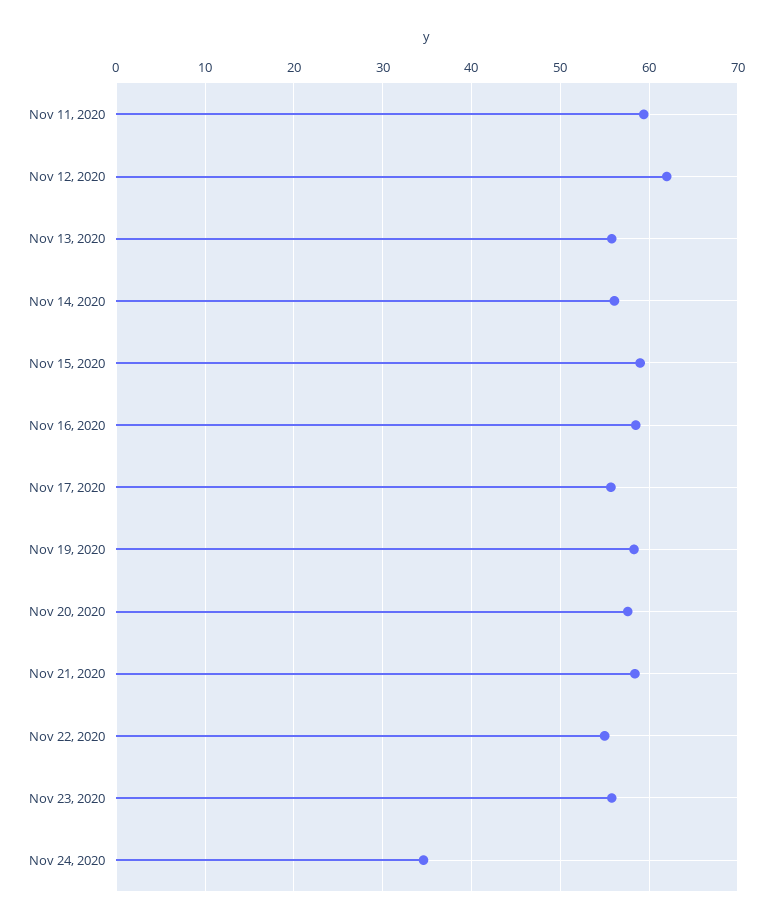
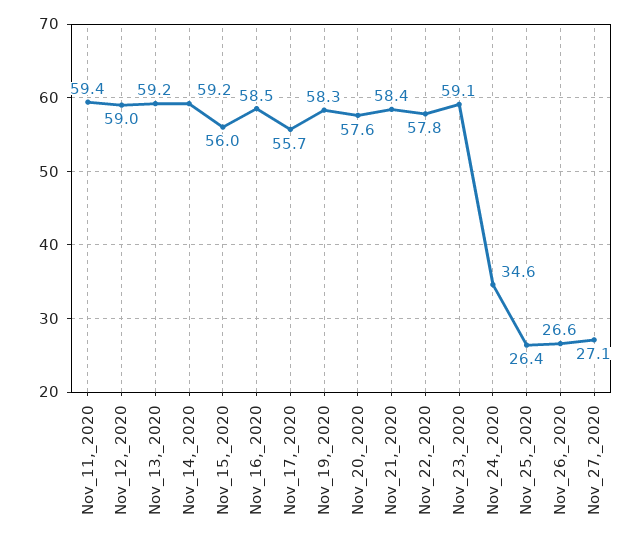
Nov 12, 2020: 62 -> 59
Nov 13, 2020: 56 -> 59.2
Nov 14, 2020: 56 -> 59.2
Nov 15, 2020: 59 -> 56
Nov 22, 2020: 55 -> 57.8
Nov 23, 2020: 56 -> 59.1
Nov_25,_2020: none -> 26.4
Nov_26,_2020: none -> 26.6
Nov_27,_2020: none -> 27.1

